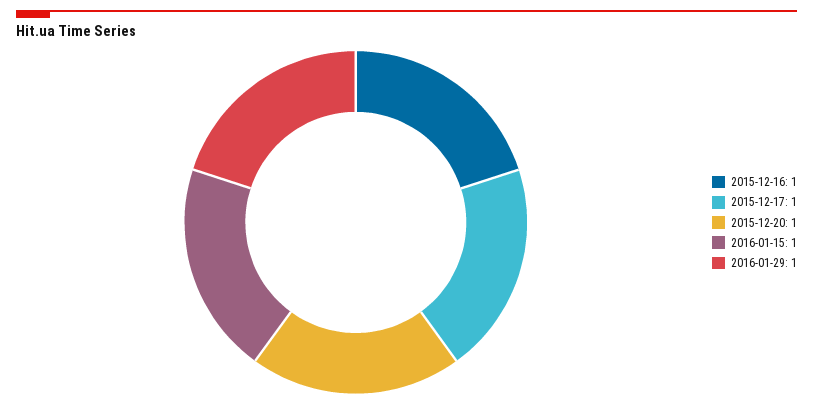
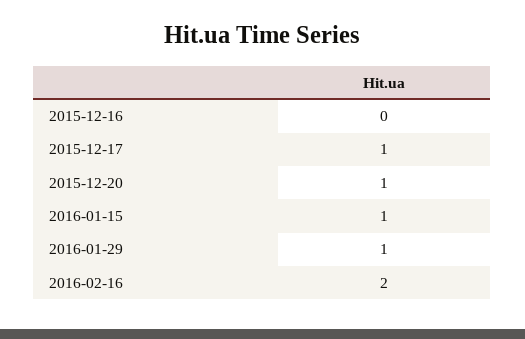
2015-12-16: 1 -> 0
2016-02-16: none -> 2

